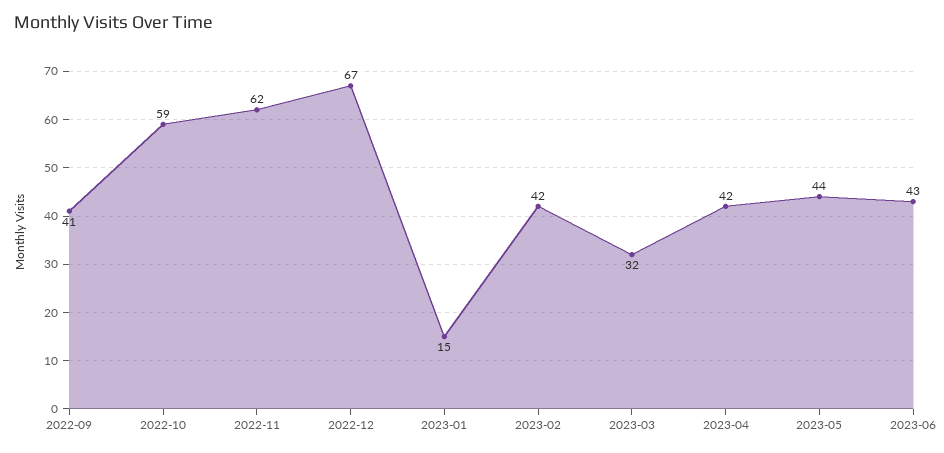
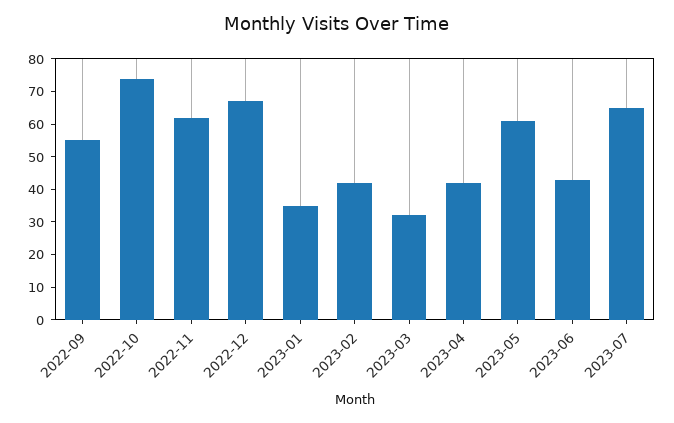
2022-09: 41 -> 55
2022-10: 59 -> 75
2023-01: 15 -> 35
2023-05: 44 -> 60
2023-07: none -> 65

